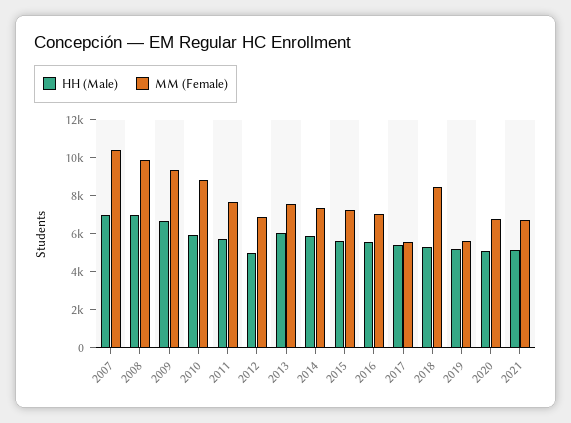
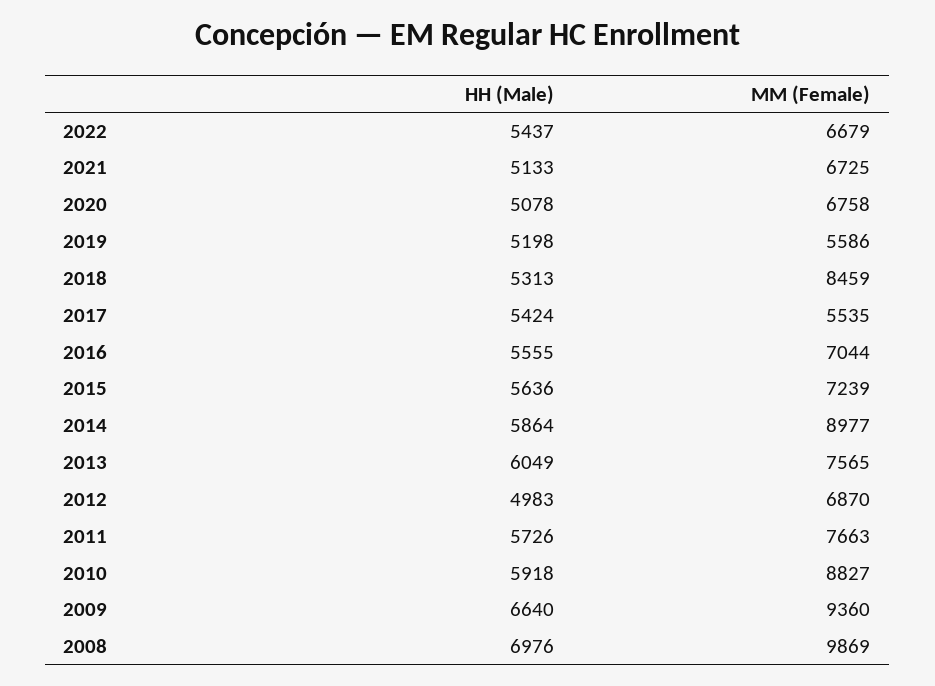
HH (Male), 2007: 7000 -> none
MM (Female), 2007: 10500 -> none
MM (Female), 2014: 7500 -> 8977
HH (Male), 2022: none -> 5437
MM (Female), 2022: none -> 6679

